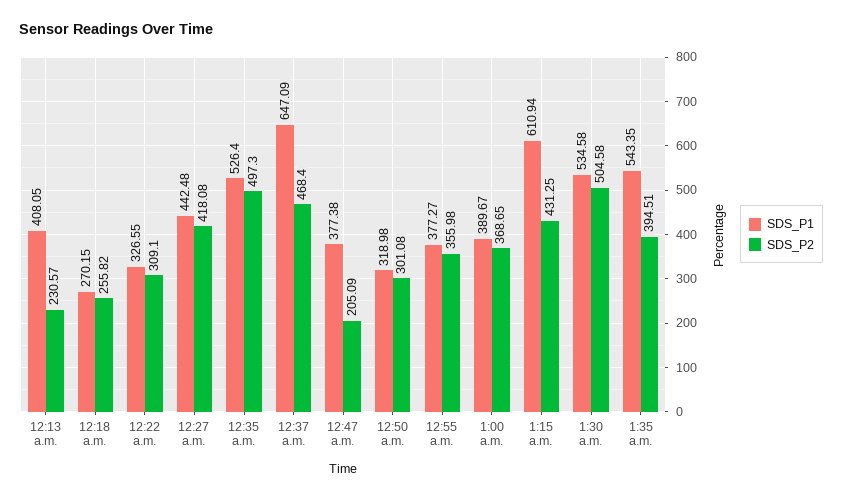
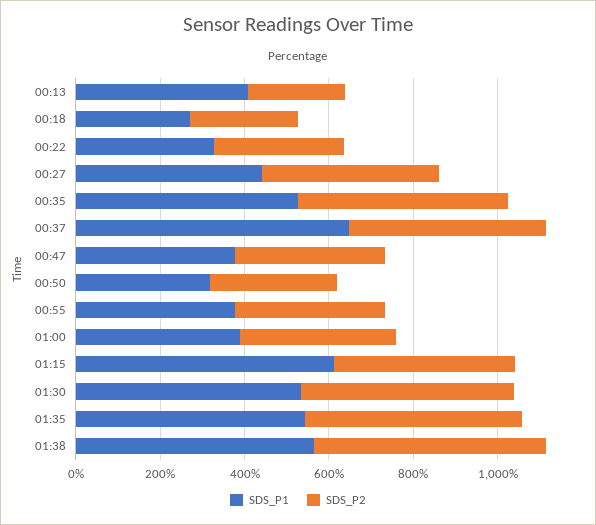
SDS_P2, 12:47 a.m.: 205.09 -> 350
SDS_P2, 1:35 a.m.: 394.51 -> 500
SDS_P1, 01:38: none -> 550
SDS_P2, 01:38: none -> 550

